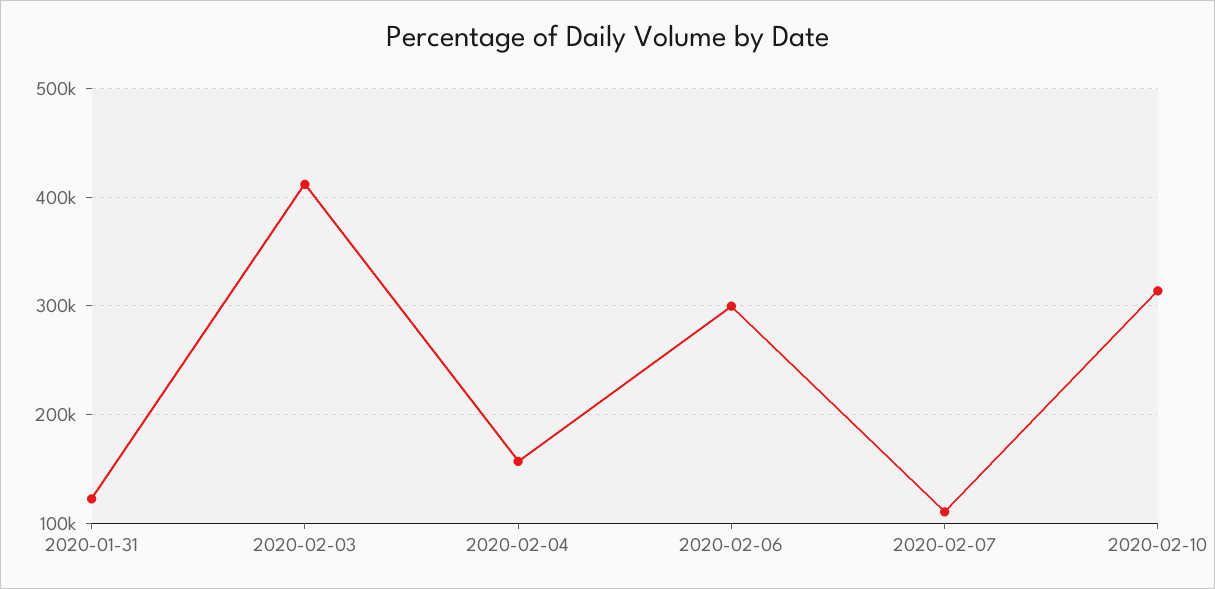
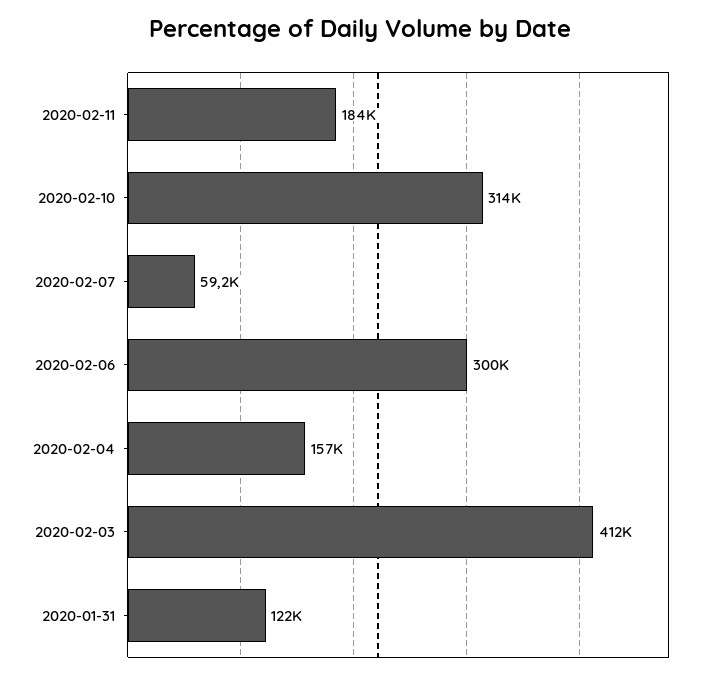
2020-02-07: 110000 -> 59200
2020-02-11: none -> 184000

